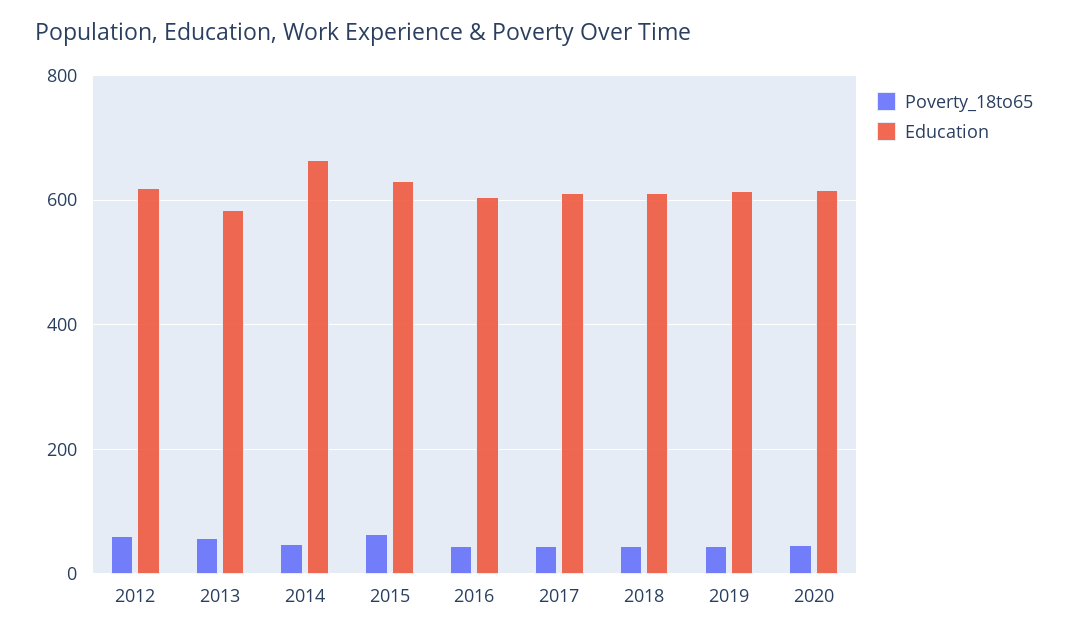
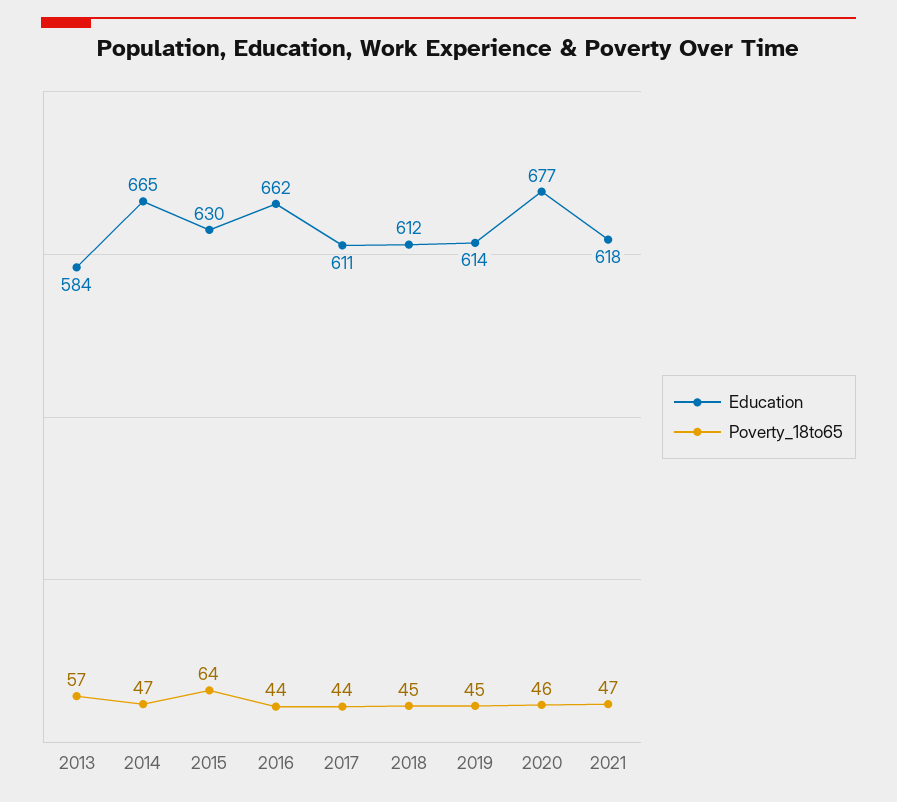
Poverty_18to65, 2012: 60 -> none
Education, 2012: 620 -> none
Education, 2016: 600 -> 662
Education, 2020: 620 -> 677
Education, 2021: none -> 618
Poverty_18to65, 2021: none -> 47

